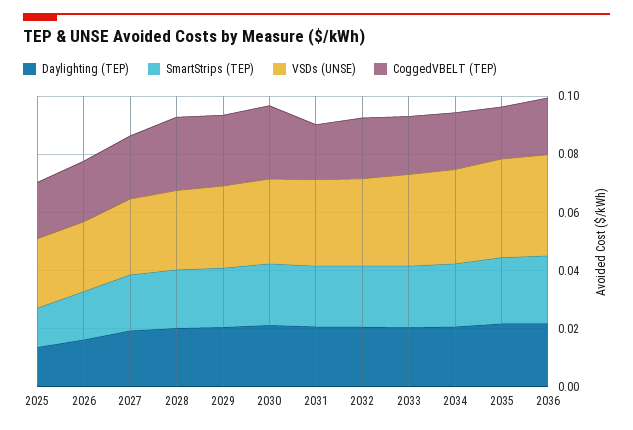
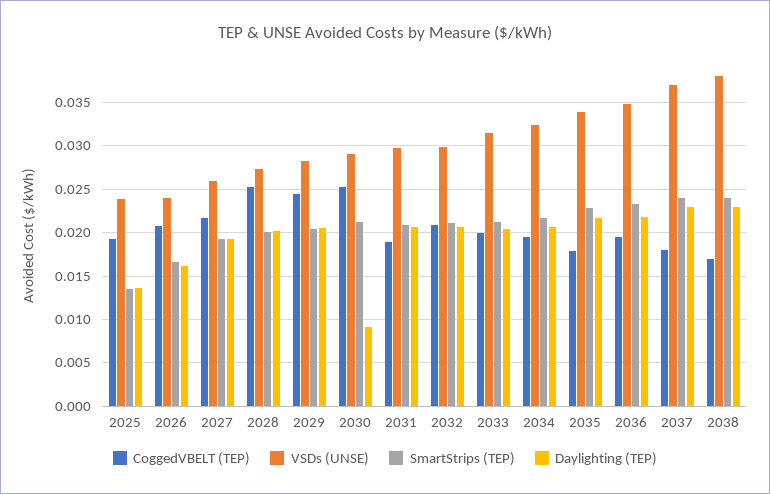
Daylighting (TEP), 2030: 0.02 -> 0.009
CoggedVBELT (TEP), 2037: none -> 0.018
VSDs (UNSE), 2037: none -> 0.037
SmartStrips (TEP), 2037: none -> 0.024
Daylighting (TEP), 2037: none -> 0.023
CoggedVBELT (TEP), 2038: none -> 0.017
VSDs (UNSE), 2038: none -> 0.038
SmartStrips (TEP), 2038: none -> 0.024
Daylighting (TEP), 2038: none -> 0.023

